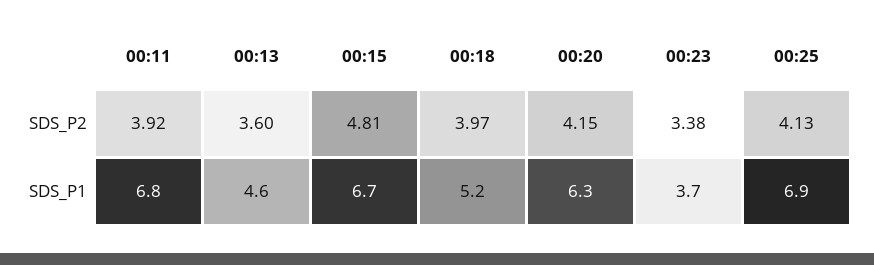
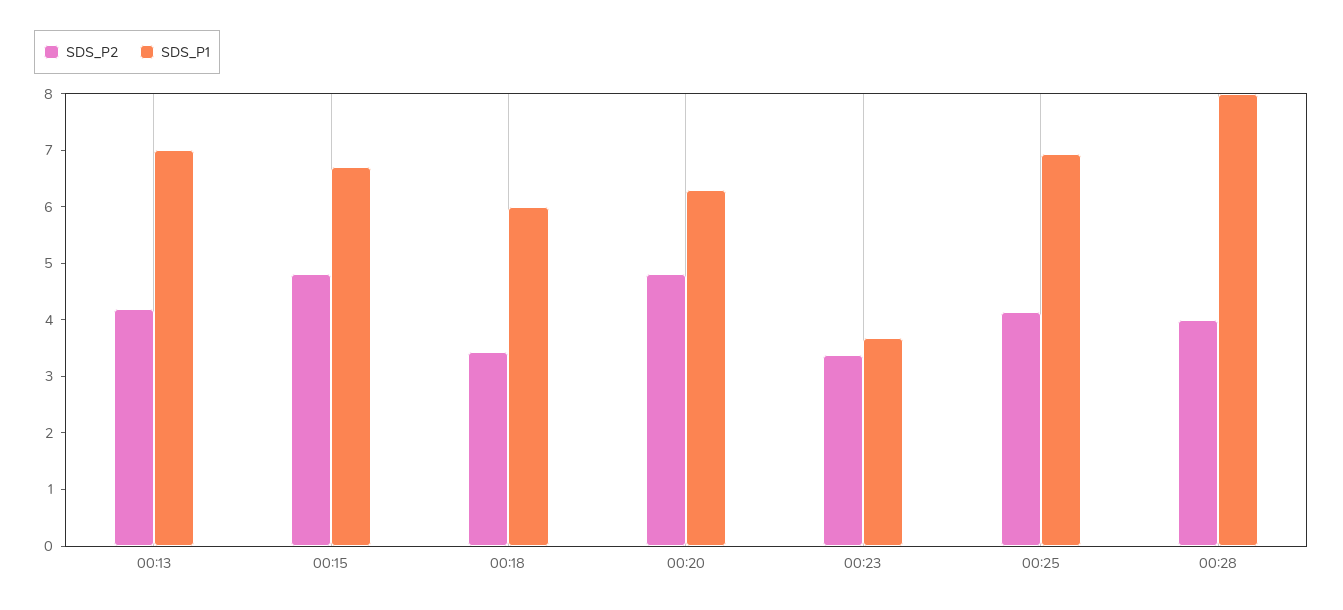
SDS_P2, 00:11: 3.92 -> none
SDS_P2, 00:13: 3.6 -> 4.2
SDS_P2, 00:18: 3.97 -> 3.4
SDS_P2, 00:20: 4.15 -> 4.8
SDS_P1, 00:11: 6.8 -> none
SDS_P1, 00:13: 4.6 -> 7
SDS_P1, 00:18: 5.2 -> 6
SDS_P2, 00:28: none -> 4
SDS_P1, 00:28: none -> 8

